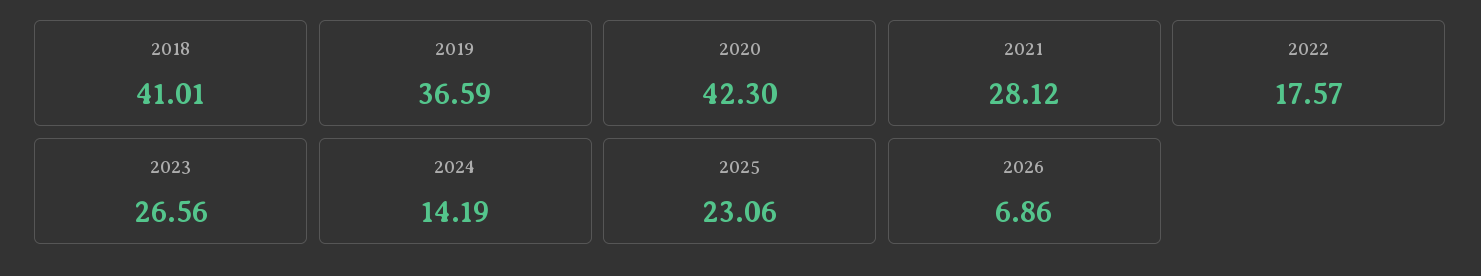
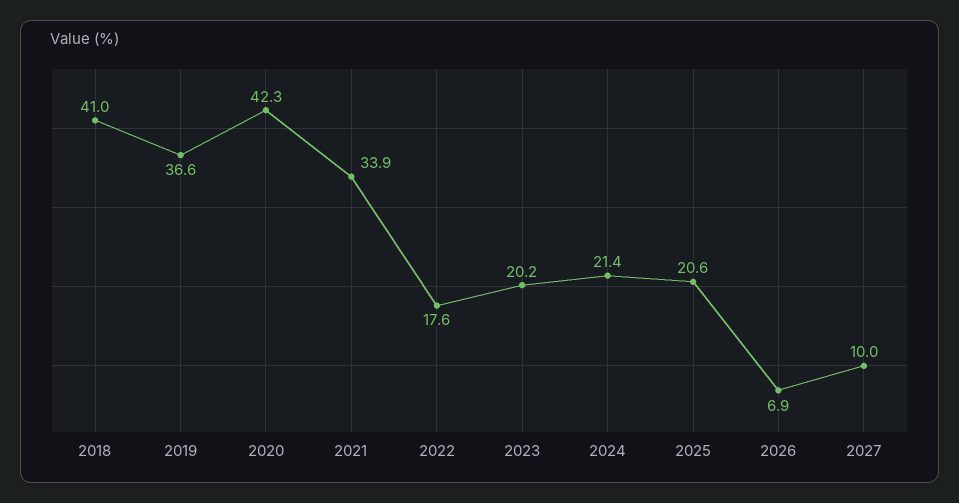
2021: 28.12 -> 33.9
2023: 26.56 -> 20.2
2024: 14.19 -> 21.4
2025: 23.06 -> 20.6
2027: none -> 10

